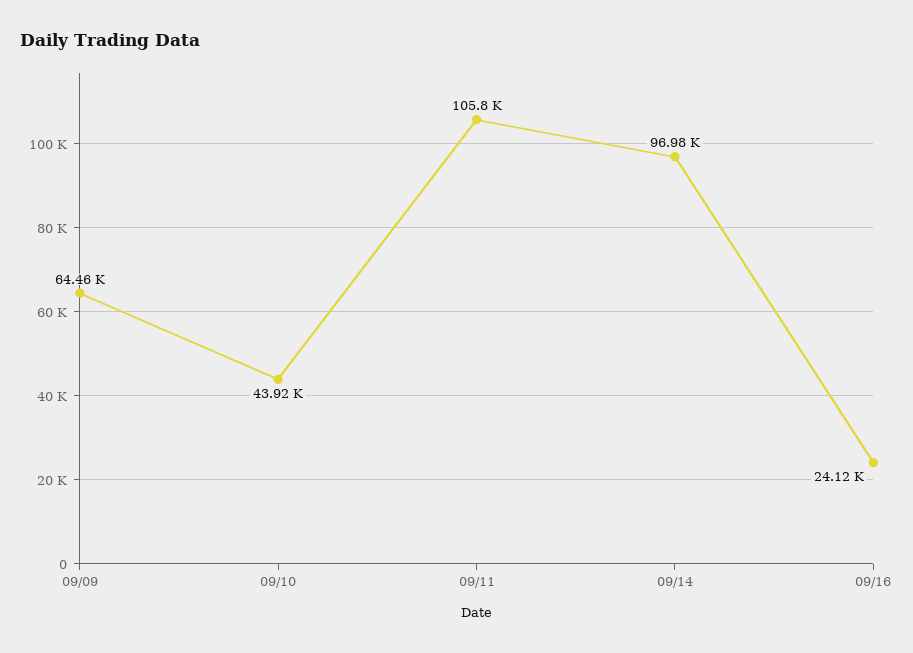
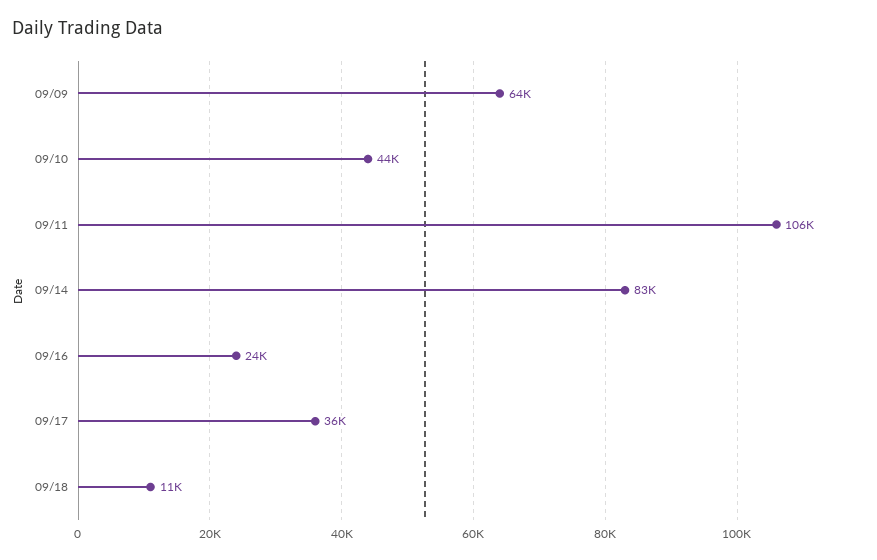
09/14: 96980 -> 83000
09/17: none -> 36000
09/18: none -> 11000

